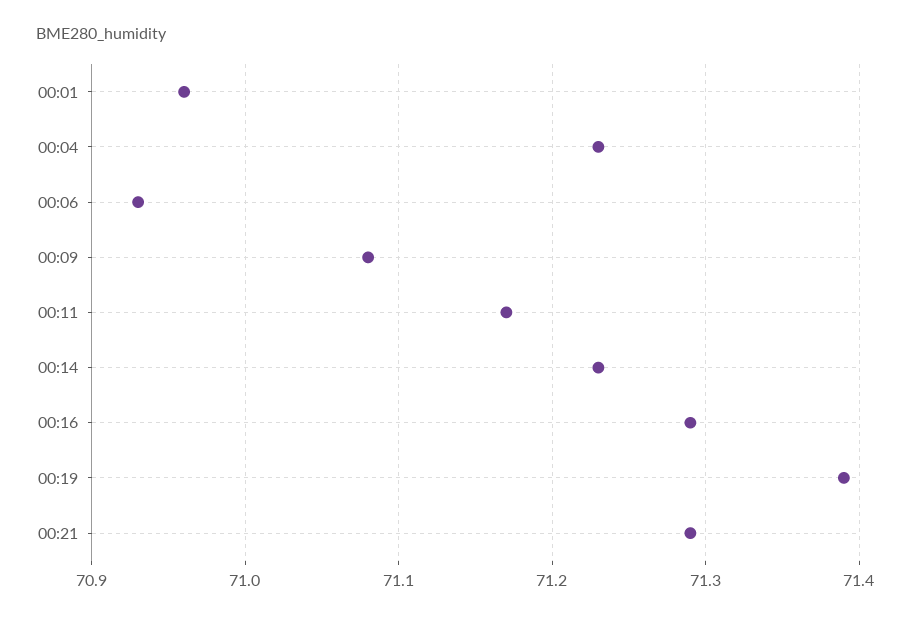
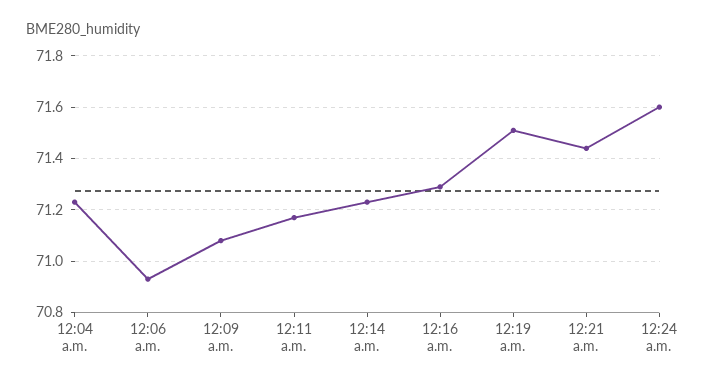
00:01: 70.96 -> none
00:19: 71.39 -> 71.5
00:21: 71.29 -> 71.45
12:24 a.m.: none -> 71.6

